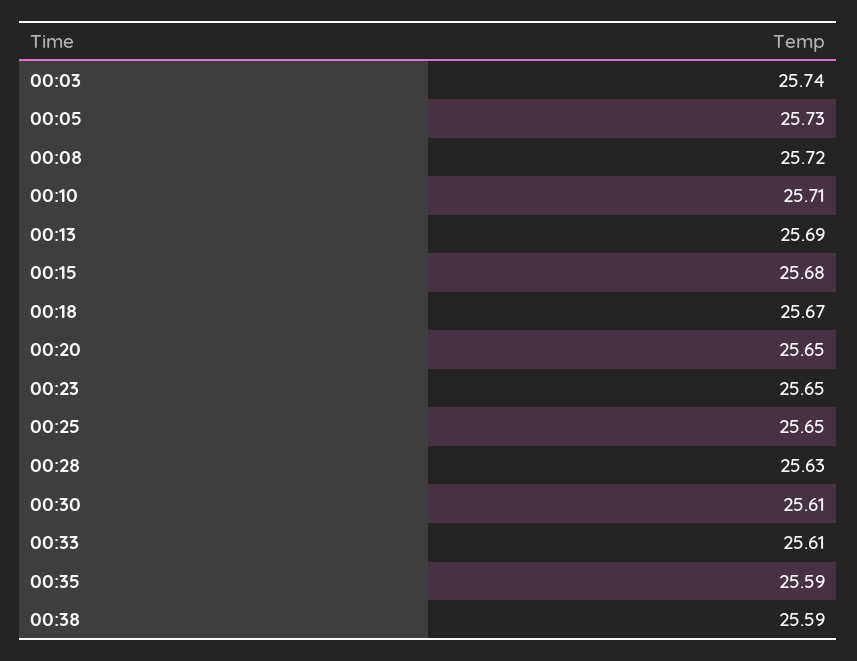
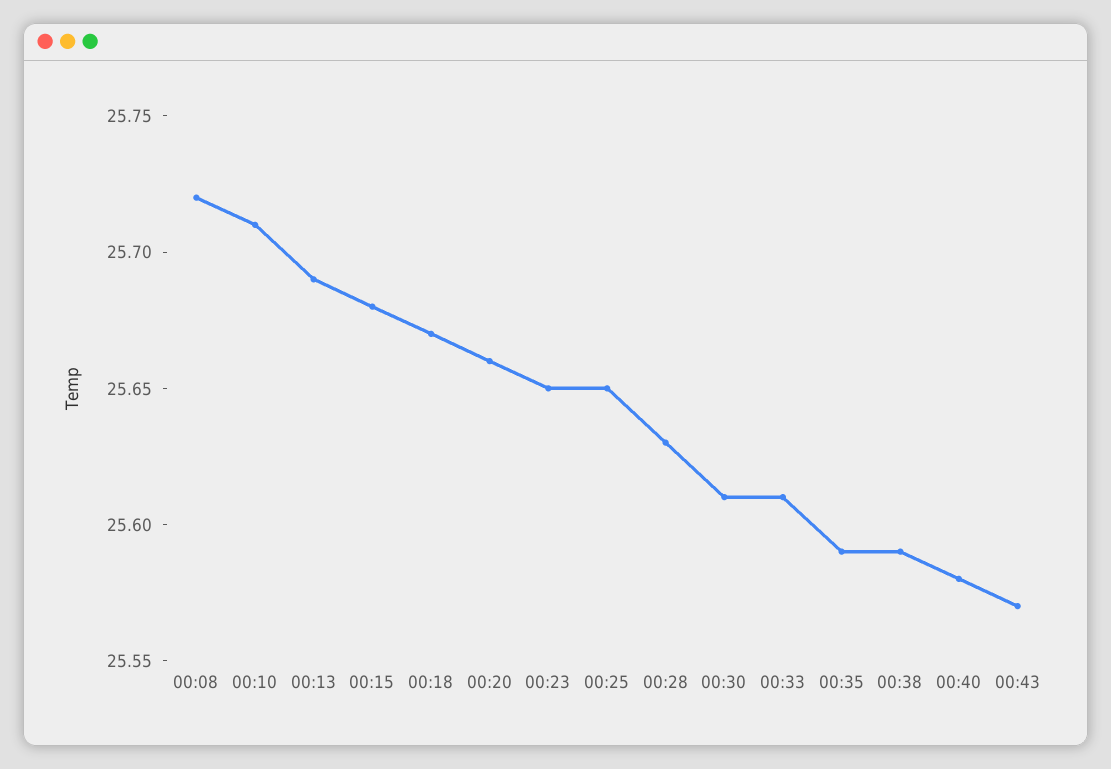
00:03: 25.74 -> none
00:05: 25.73 -> none
00:20: 25.65 -> 25.66
00:40: none -> 25.58
00:43: none -> 25.57

